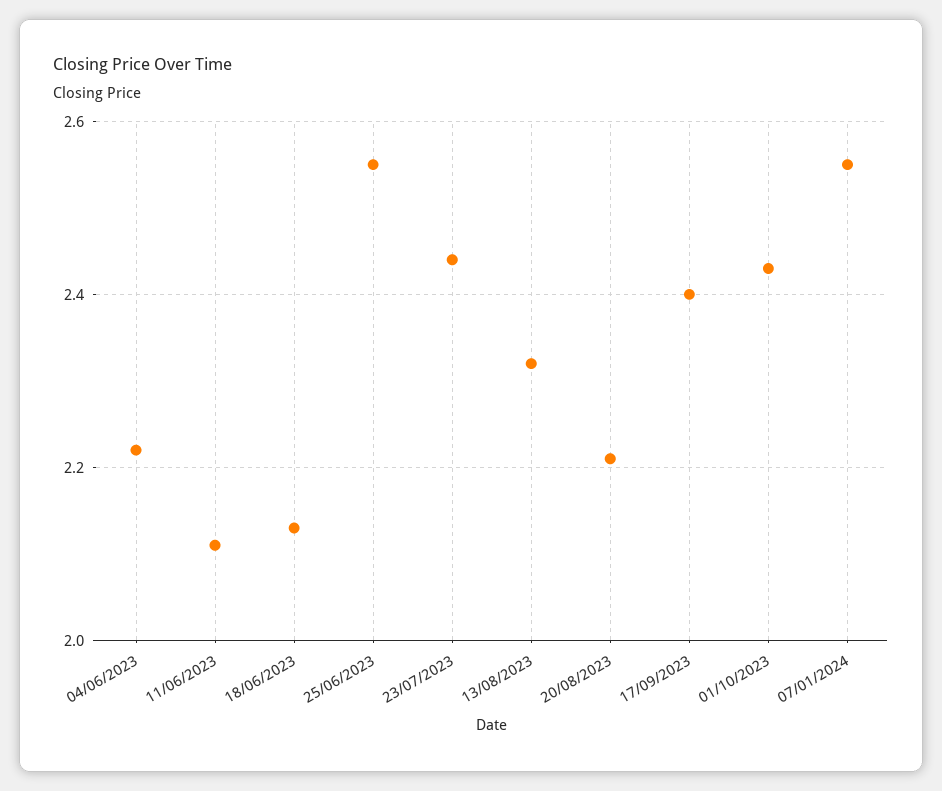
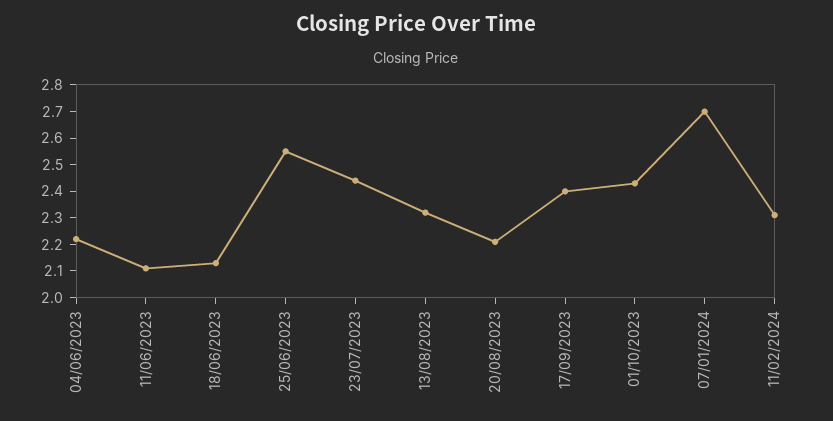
07/01/2024: 2.55 -> 2.7
11/02/2024: none -> 2.3

